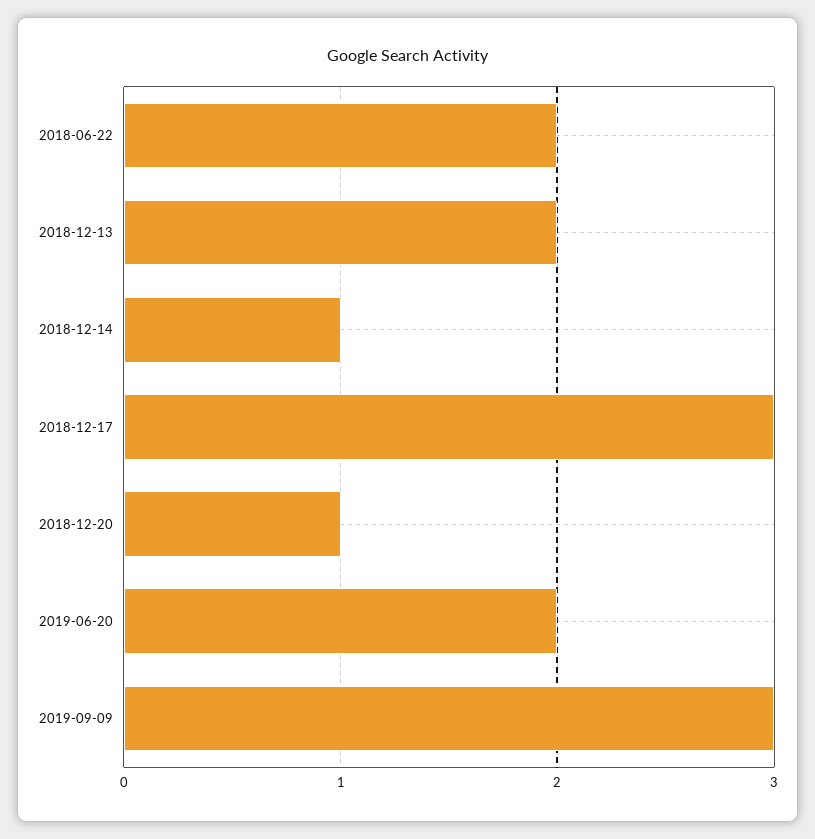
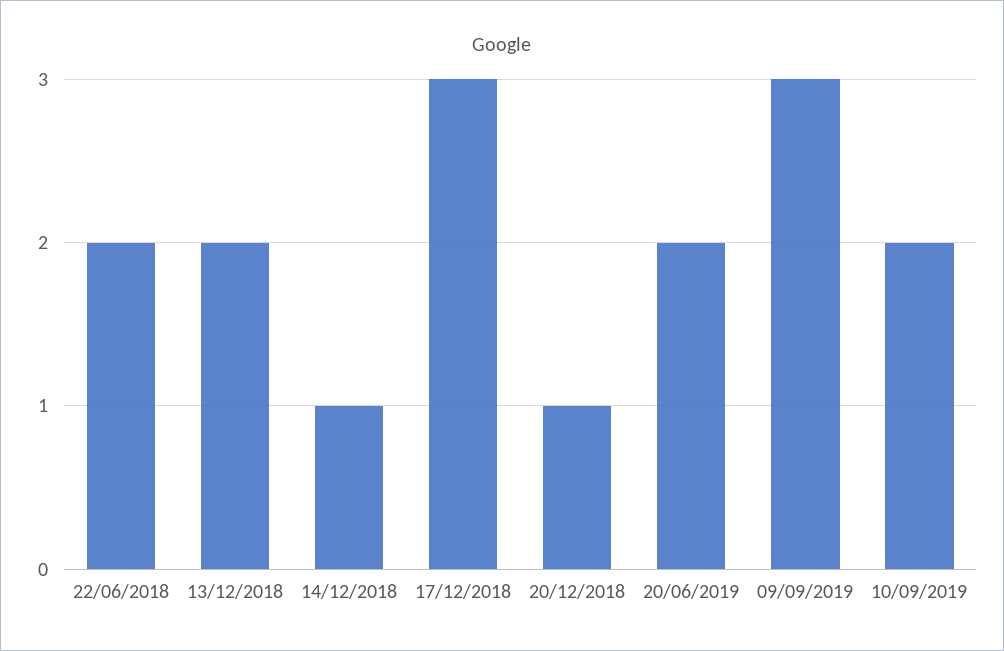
10/09/2019: none -> 2

